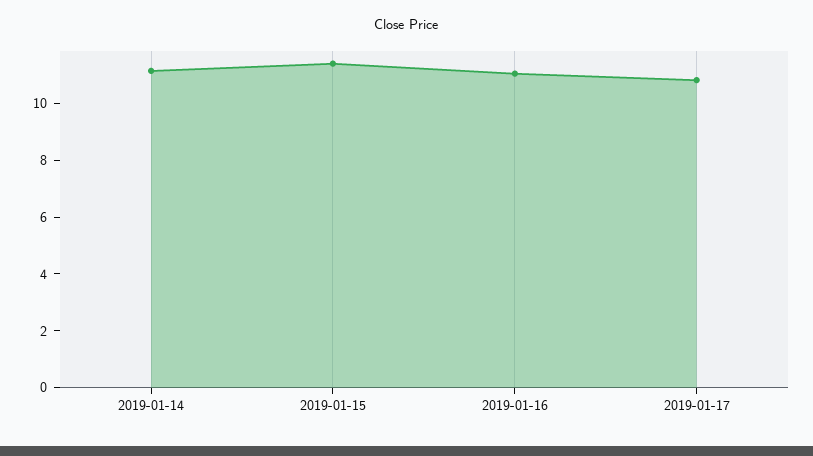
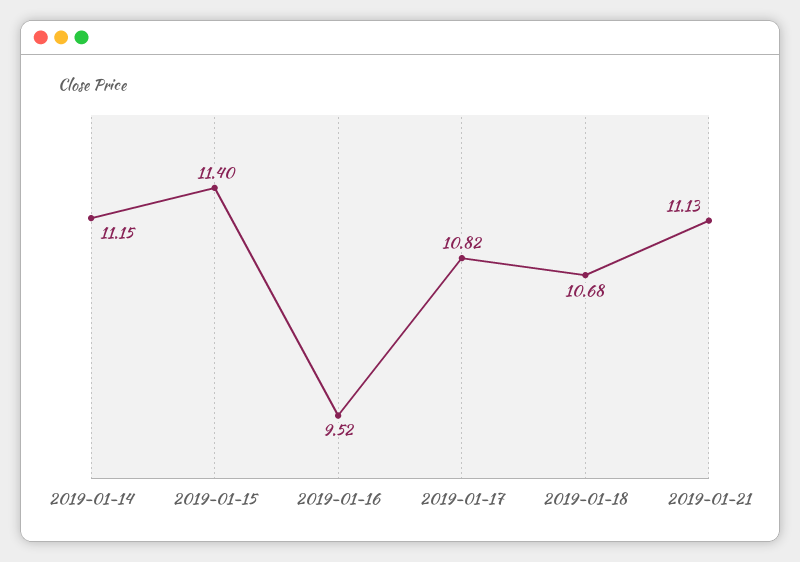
2019-01-16: 11 -> 9.52
2019-01-18: none -> 10.68
2019-01-21: none -> 11.13

